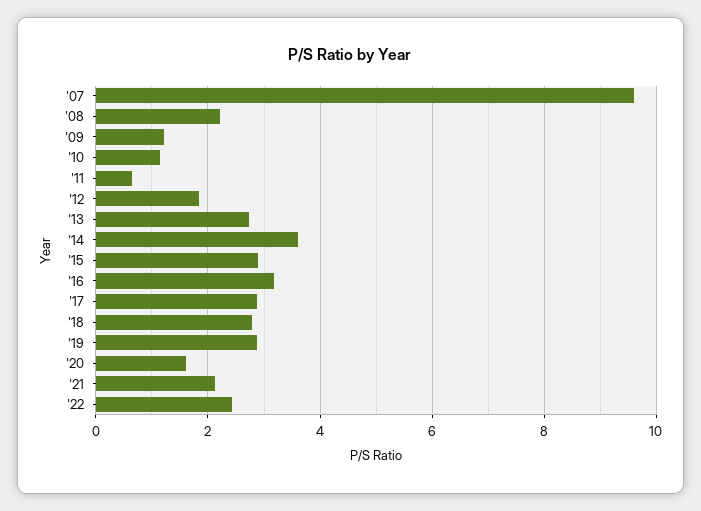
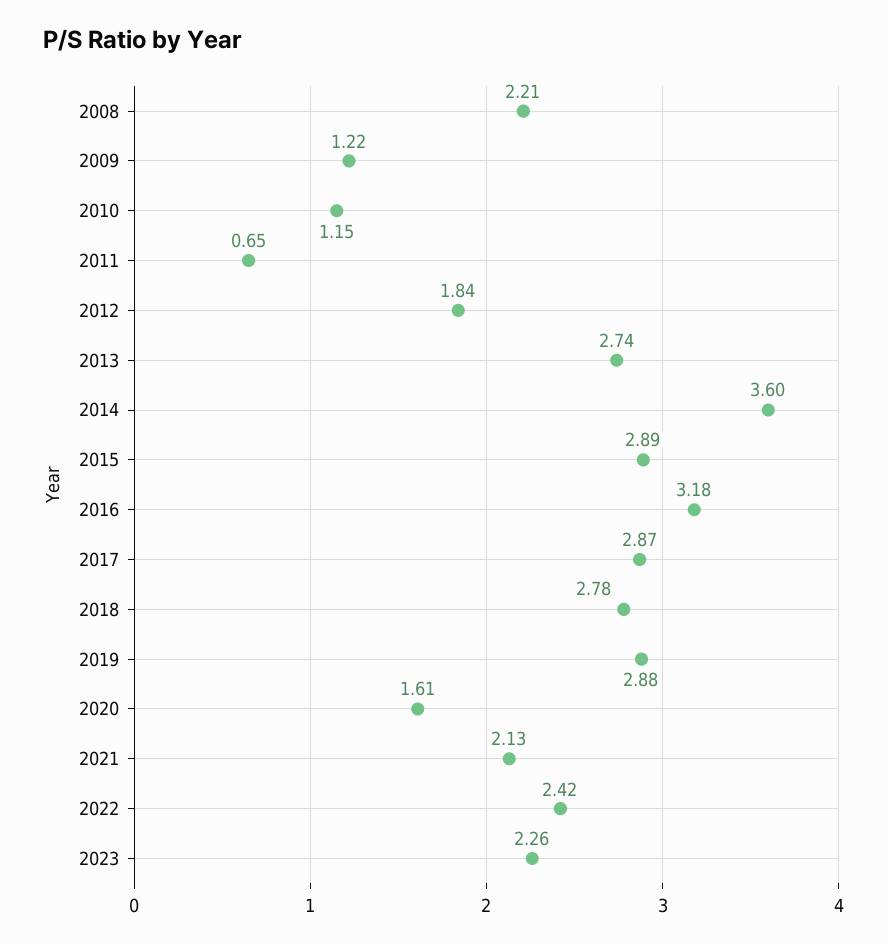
'07: 9.6 -> none
2023: none -> 2.26

